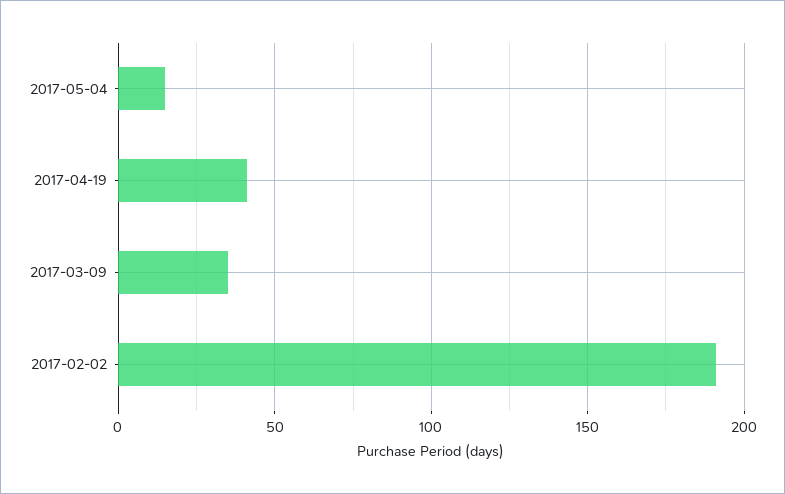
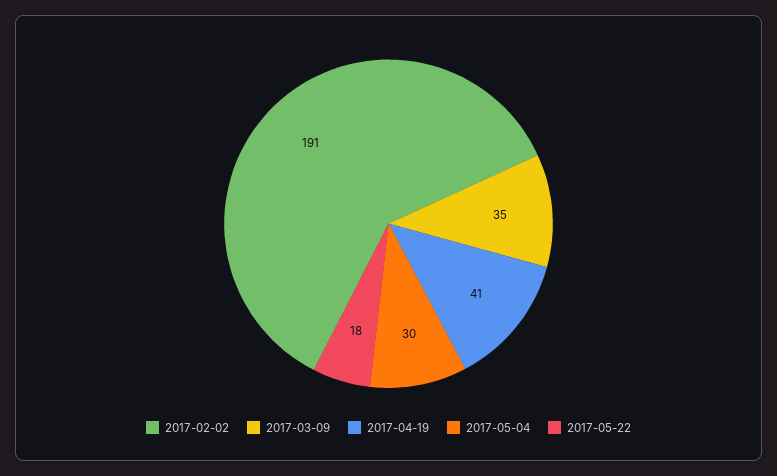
2017-05-04: 15 -> 30
2017-05-22: none -> 18

